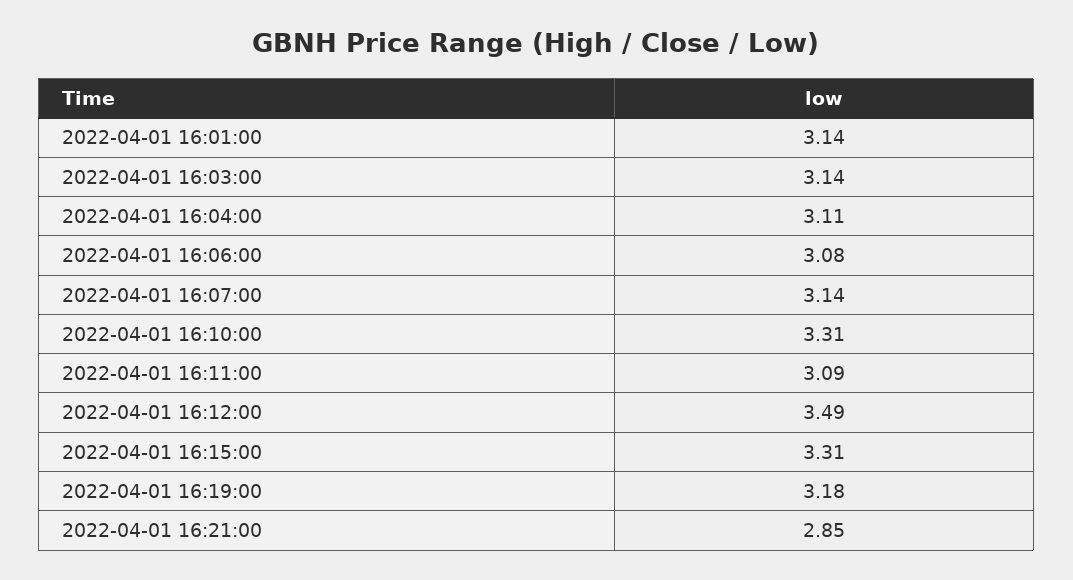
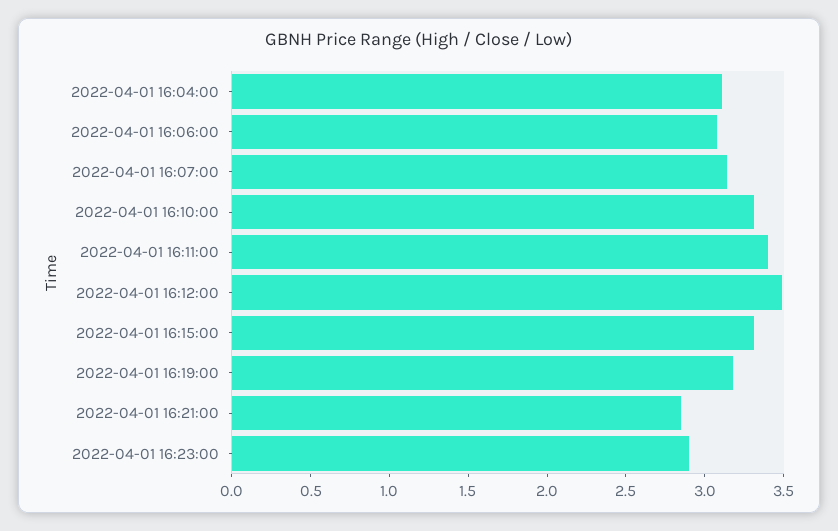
2022-04-01 16:01:00: 3.14 -> none
2022-04-01 16:03:00: 3.14 -> none
2022-04-01 16:11:00: 3.09 -> 3.4
2022-04-01 16:23:00: none -> 2.9

